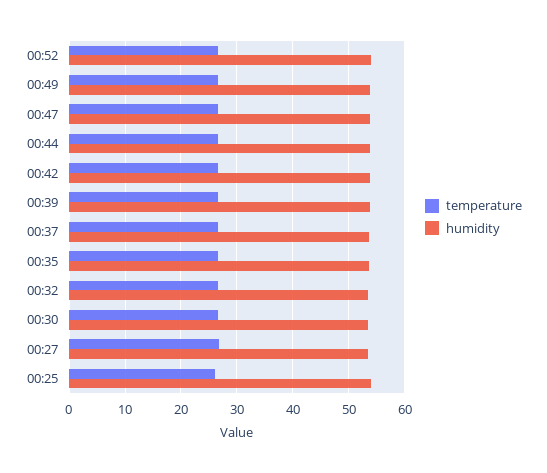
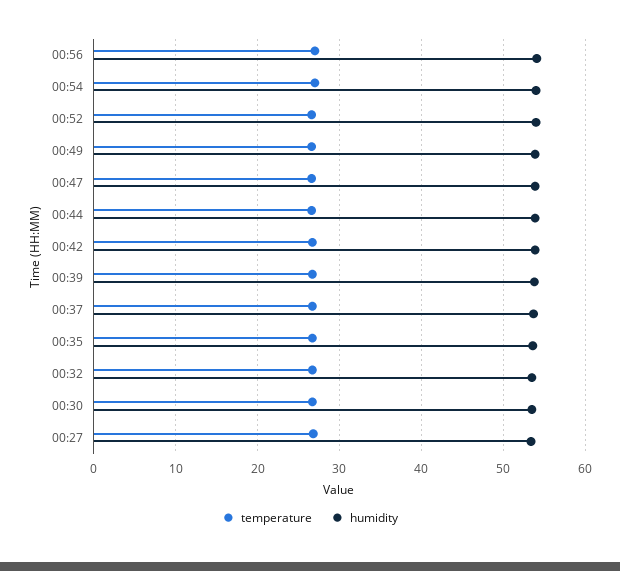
temperature, 00:25: 26 -> none
humidity, 00:25: 54 -> none
temperature, 00:56: none -> 27
humidity, 00:56: none -> 54
temperature, 00:54: none -> 27
humidity, 00:54: none -> 54

